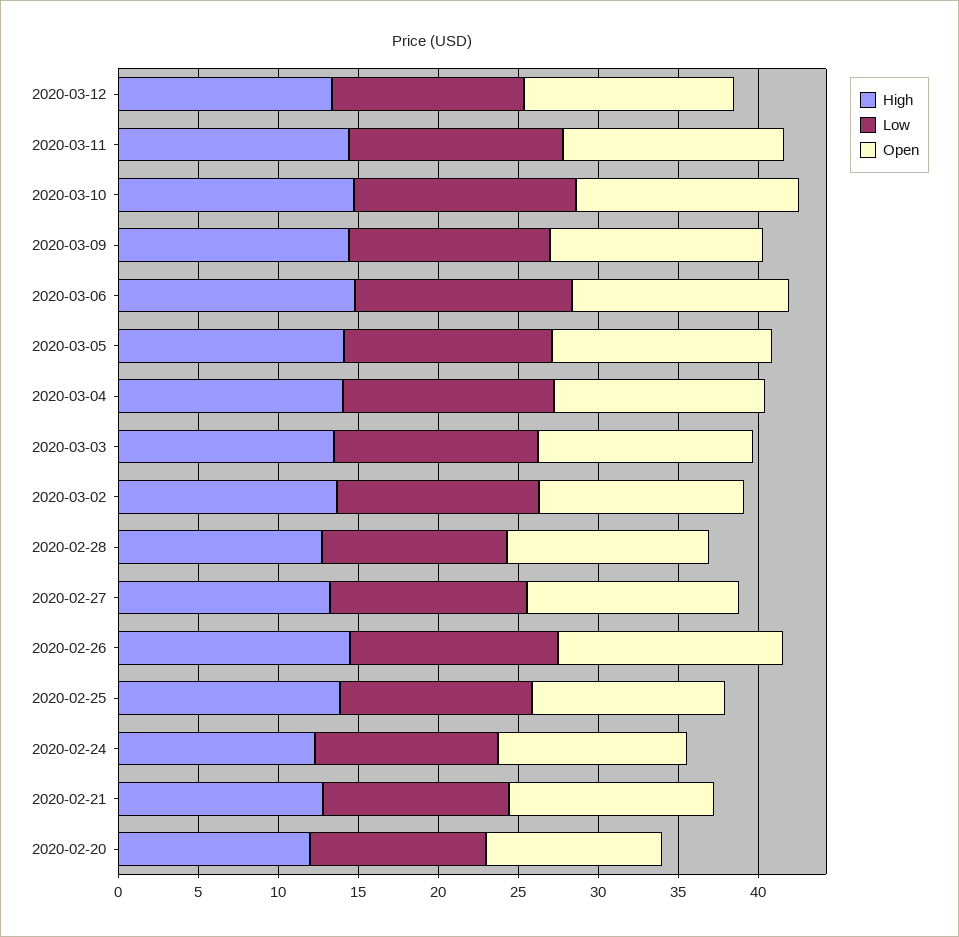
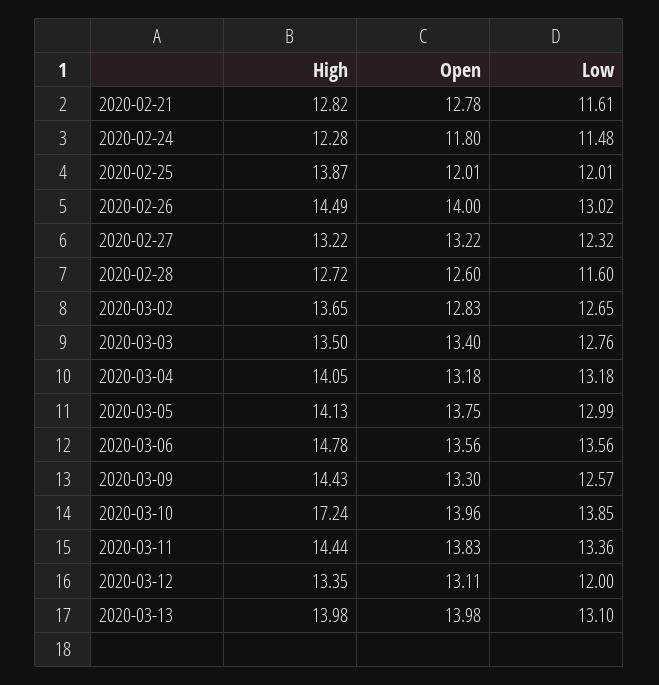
High, 2020-03-10: 15 -> 17.24
High, 2020-02-20: 12 -> none
Low, 2020-02-20: 11 -> none
Open, 2020-02-20: 11 -> none
High, 2020-03-13: none -> 13.98
Open, 2020-03-13: none -> 13.98
Low, 2020-03-13: none -> 13.1

